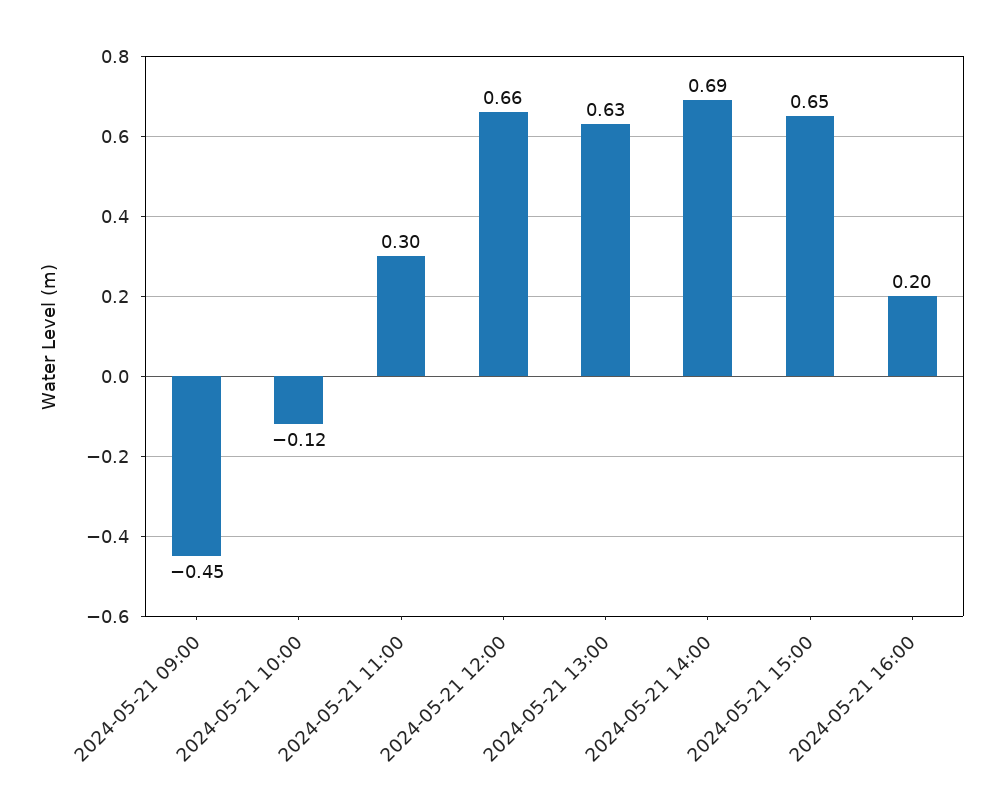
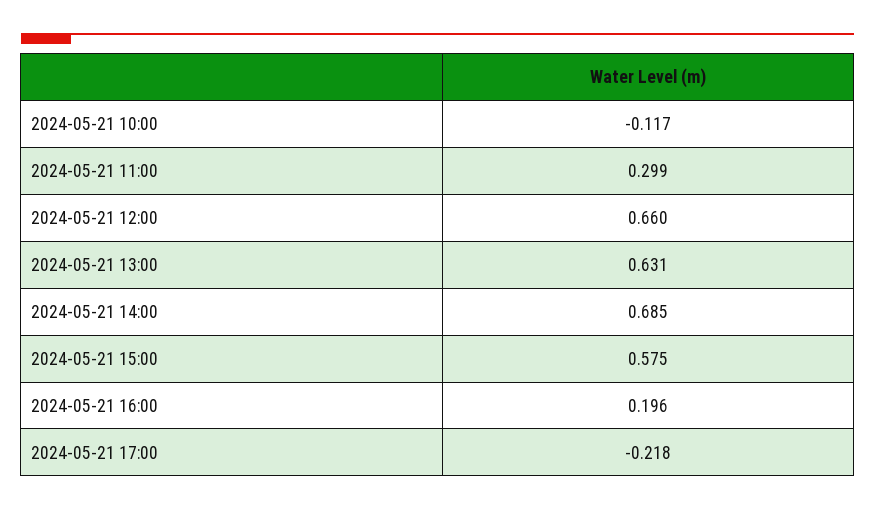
2024-05-21 09:00: -0.45 -> none
2024-05-21 15:00: 0.65 -> 0.575
2024-05-21 17:00: none -> -0.218

